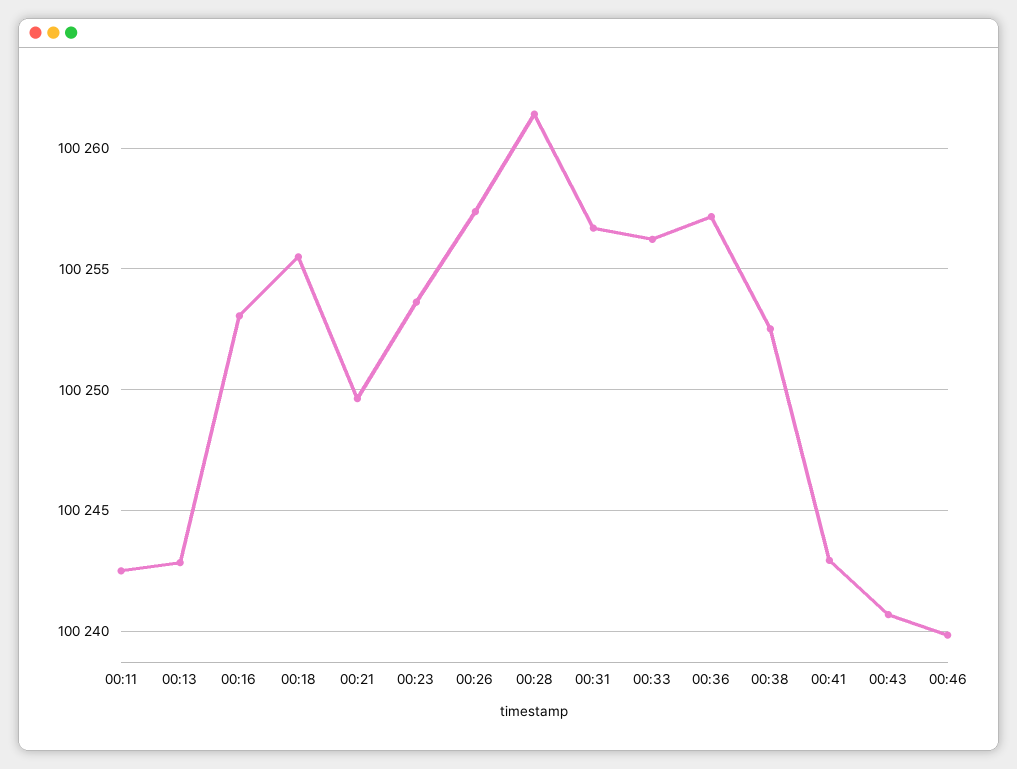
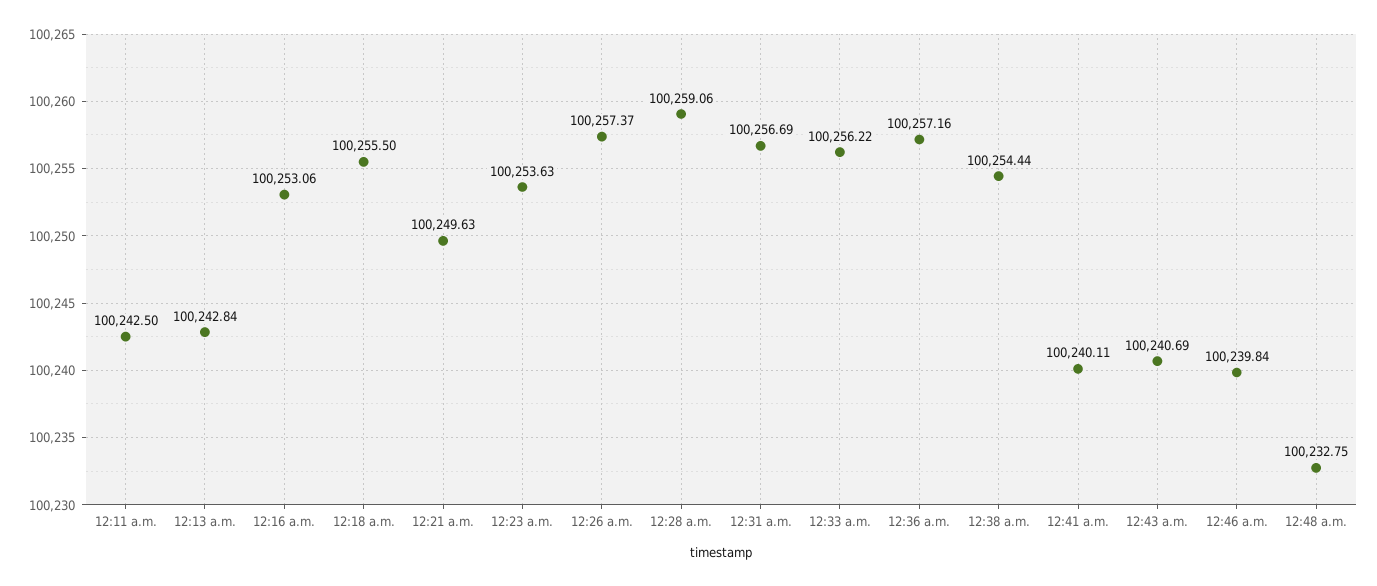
00:28: 100261.5 -> 100259.06
00:38: 100252.5 -> 100254.44
00:41: 100243 -> 100240.11
12:48 a.m.: none -> 100232.75

